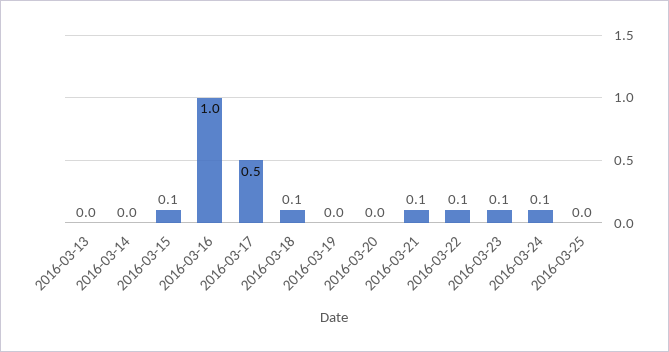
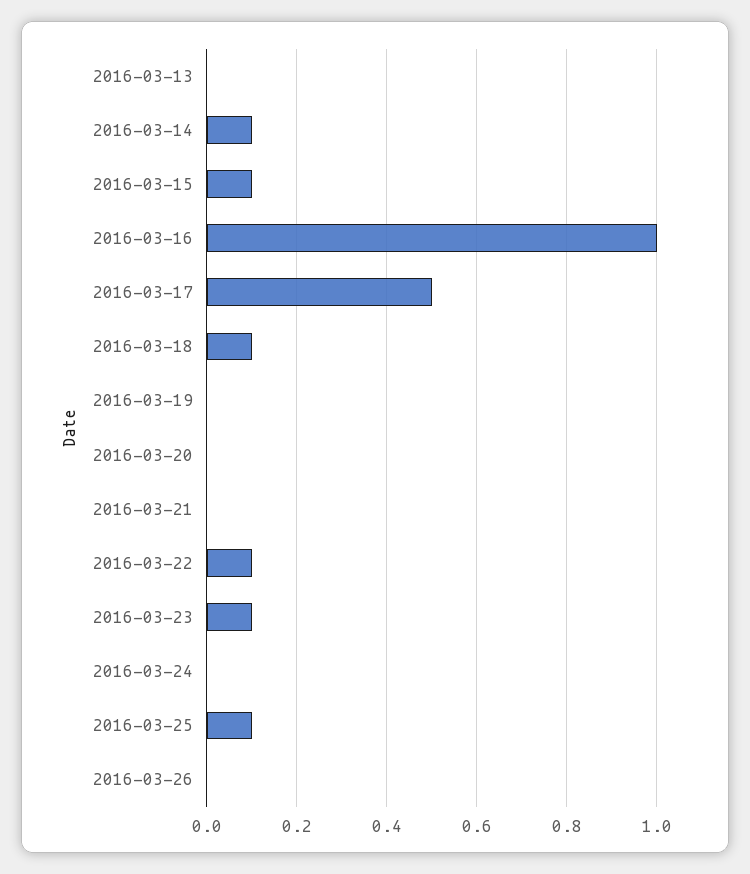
2016-03-14: 0 -> 0.1
2016-03-21: 0.1 -> 0
2016-03-24: 0.1 -> 0
2016-03-25: 0 -> 0.1
2016-03-26: none -> 0

